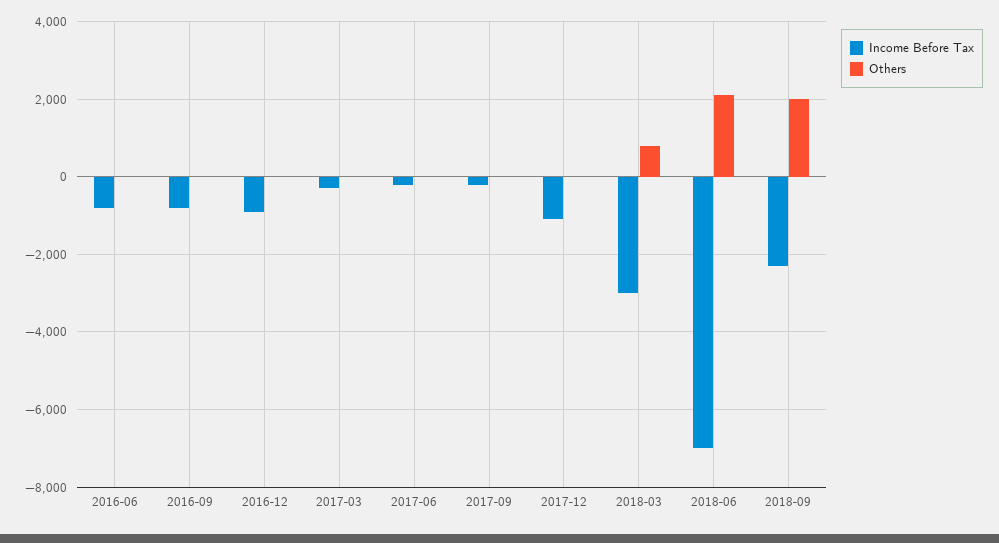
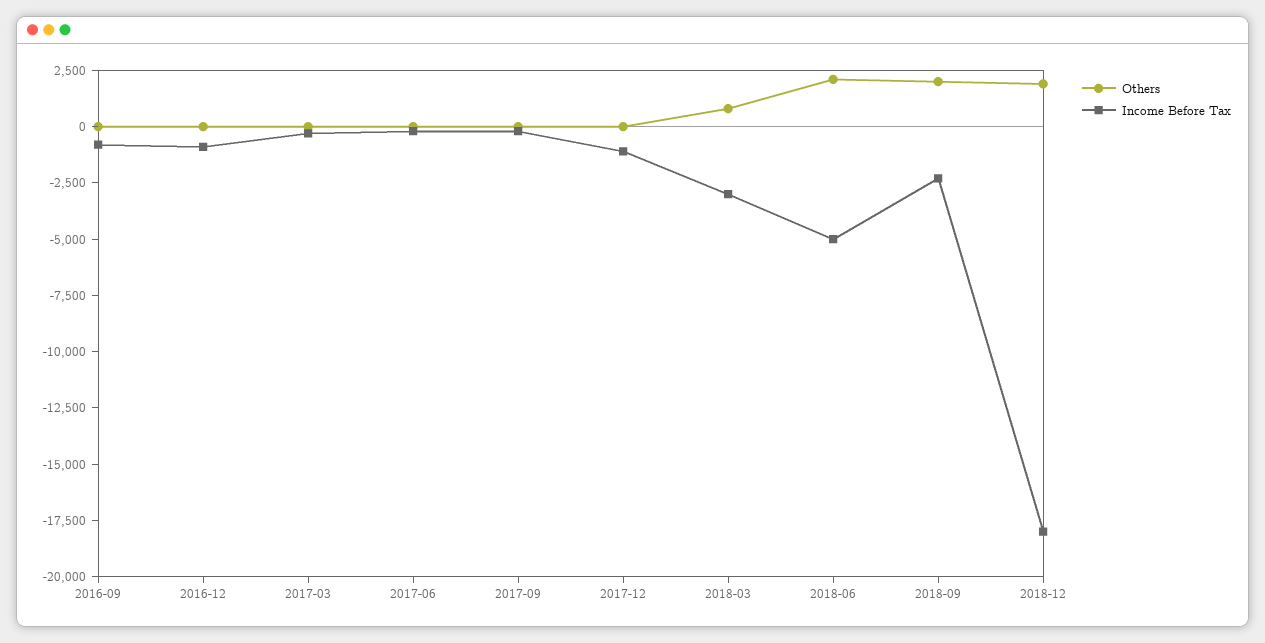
Income Before Tax, 2016-06: -800 -> none
Others, 2016-06: 0 -> none
Income Before Tax, 2018-06: -7000 -> -5000
Others, 2018-12: none -> 2000
Income Before Tax, 2018-12: none -> -18000

